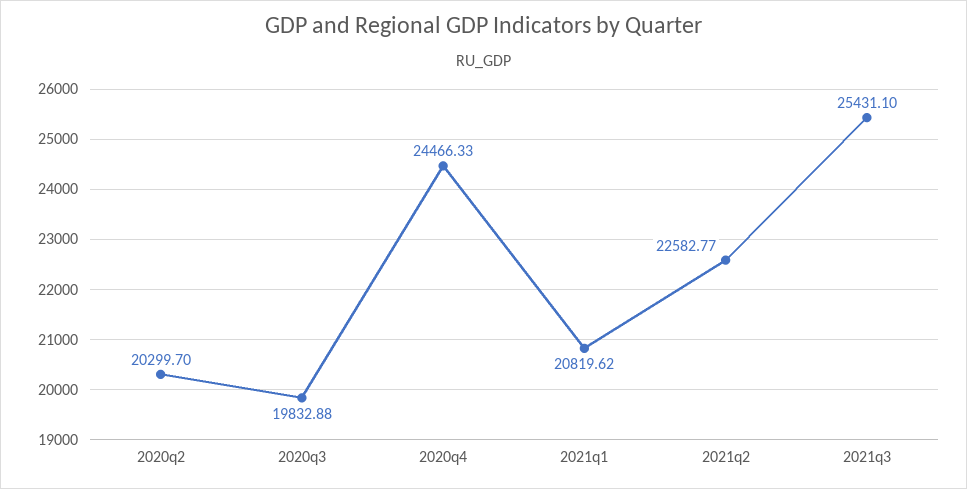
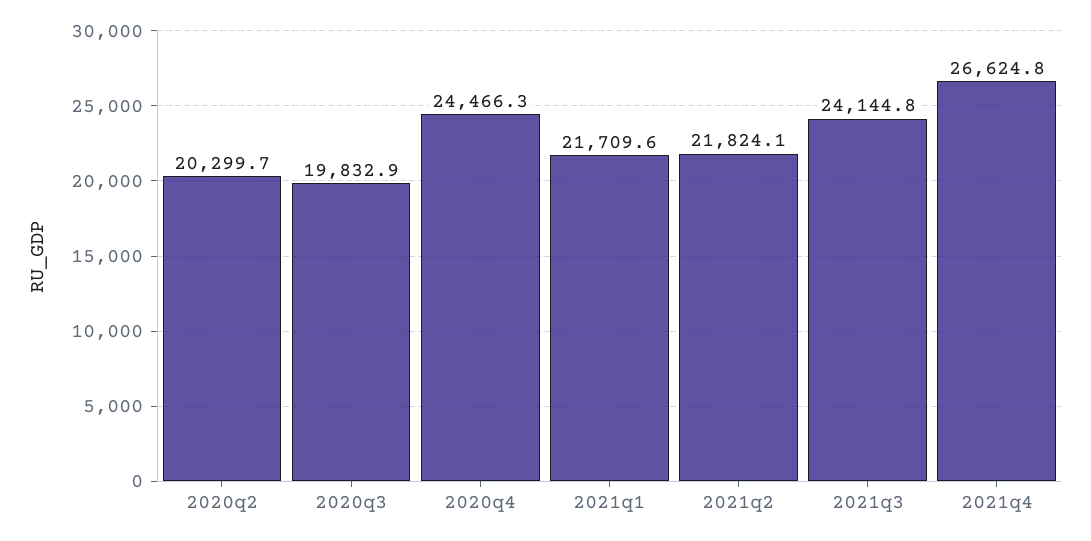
2021q1: 20819.62 -> 21709.6
2021q2: 22582.77 -> 21824.1
2021q3: 25431.1 -> 24144.8
2021q4: none -> 26624.8

